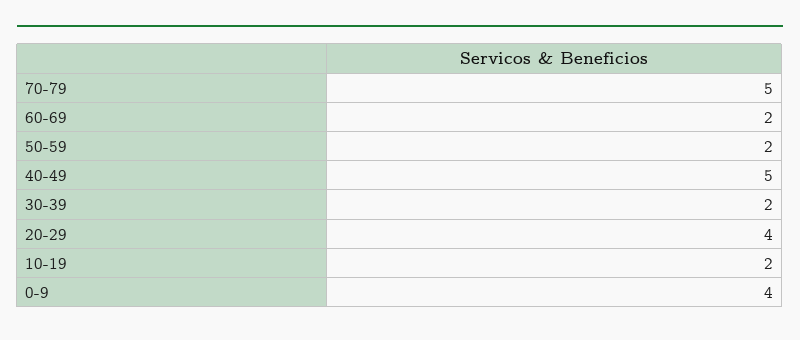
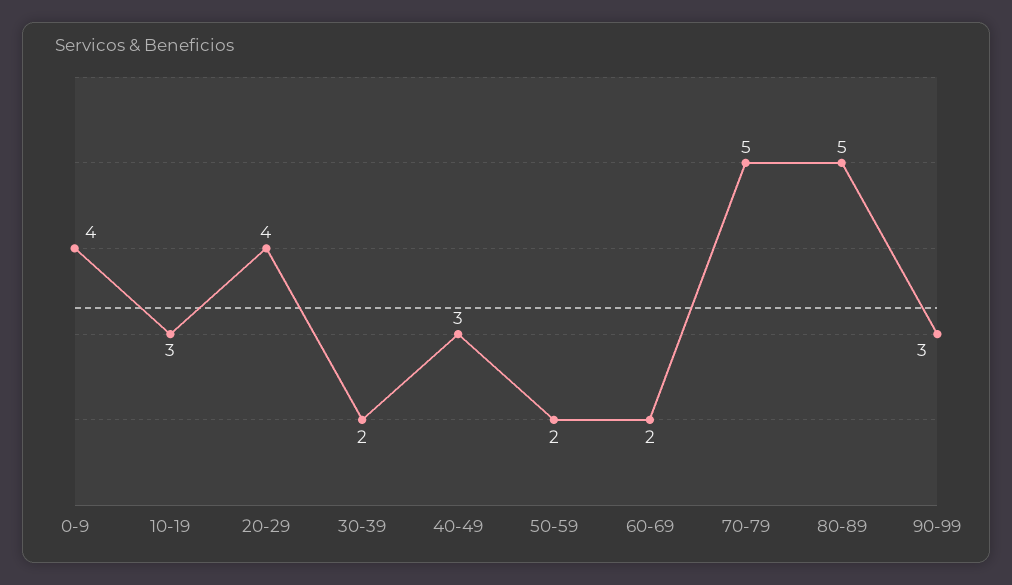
40-49: 5 -> 3
10-19: 2 -> 3
80-89: none -> 5
90-99: none -> 3

